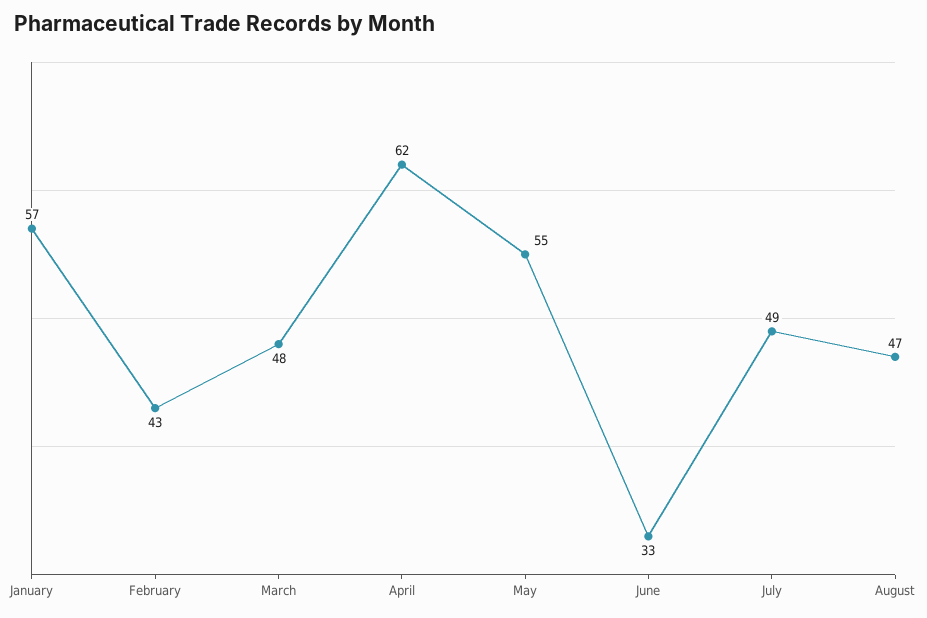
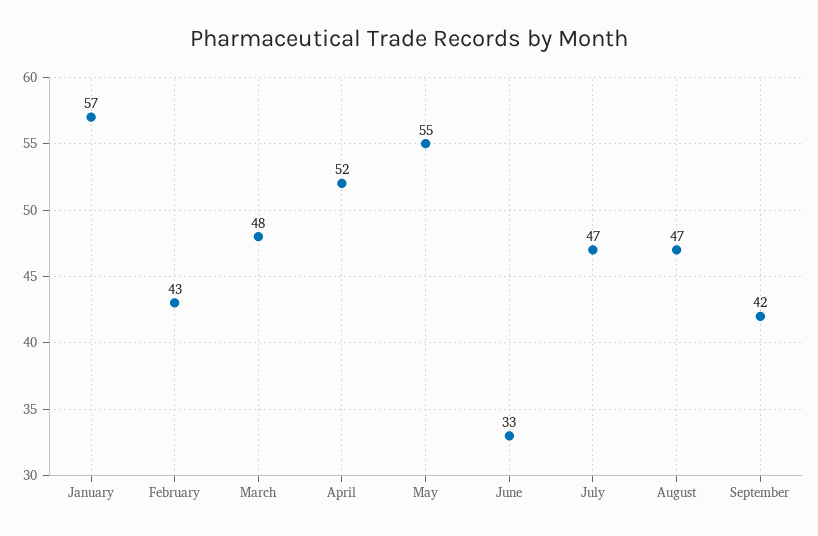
April: 62 -> 52
July: 49 -> 47
September: none -> 42

